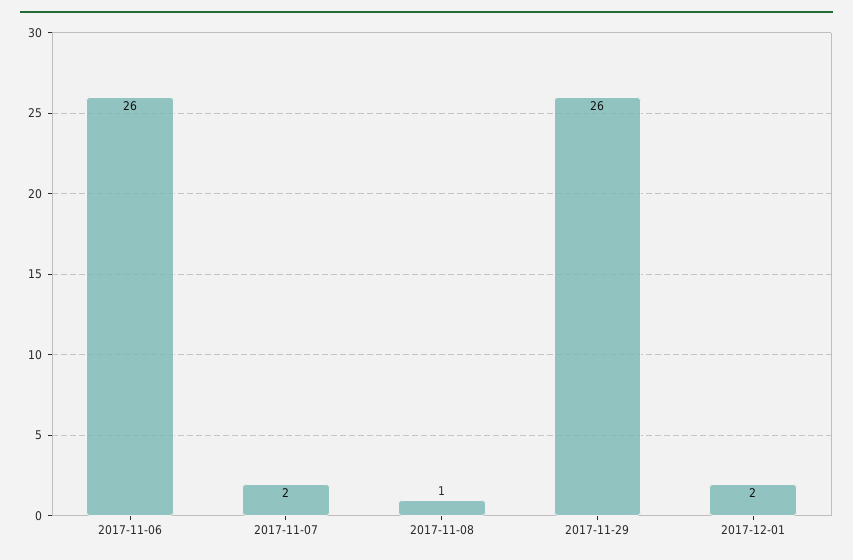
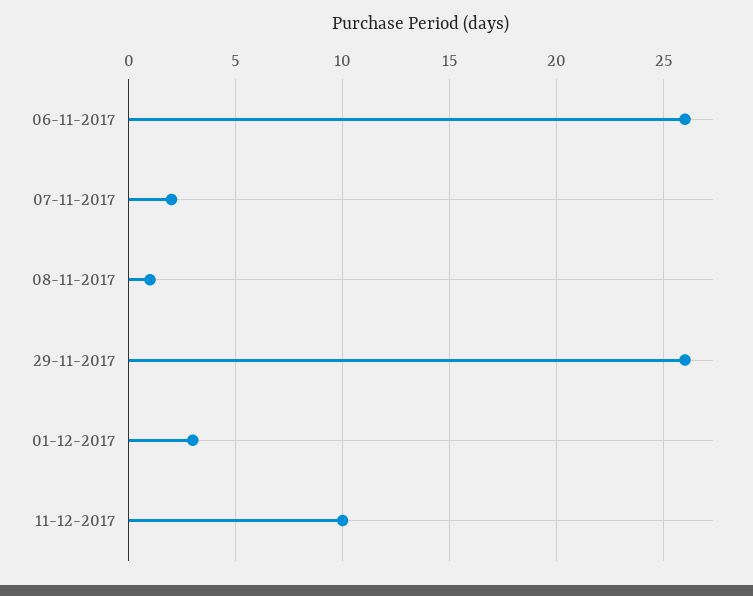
2017-12-01: 2 -> 3
11-12-2017: none -> 10

